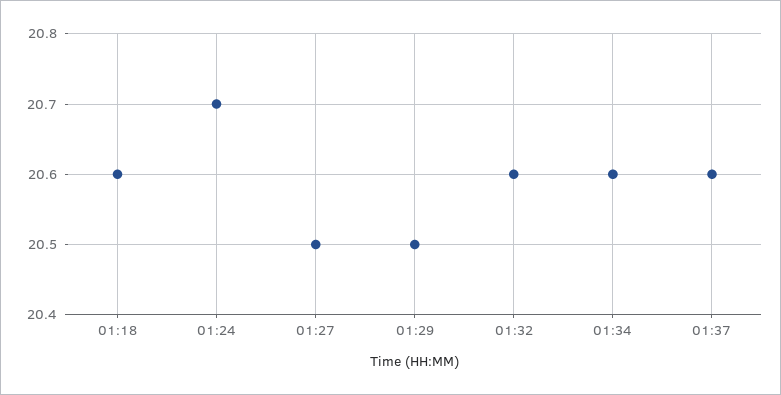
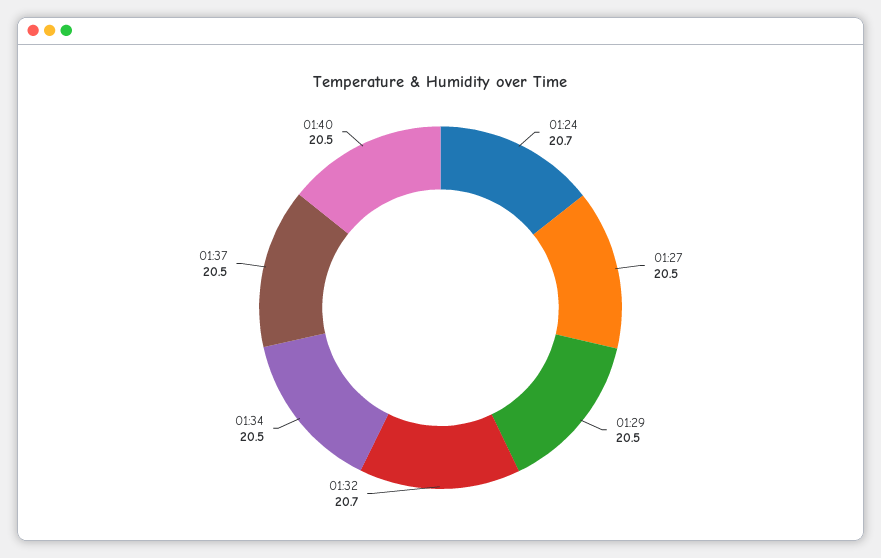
01:18: 20.6 -> none
01:32: 20.6 -> 20.7
01:34: 20.6 -> 20.5
01:37: 20.6 -> 20.5
01:40: none -> 20.5

